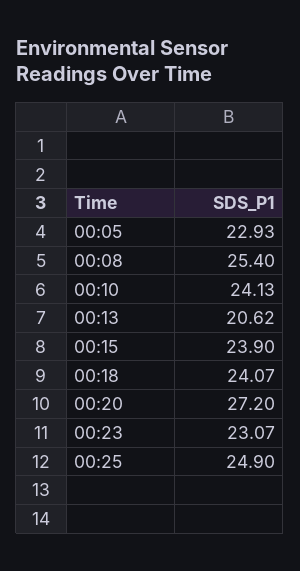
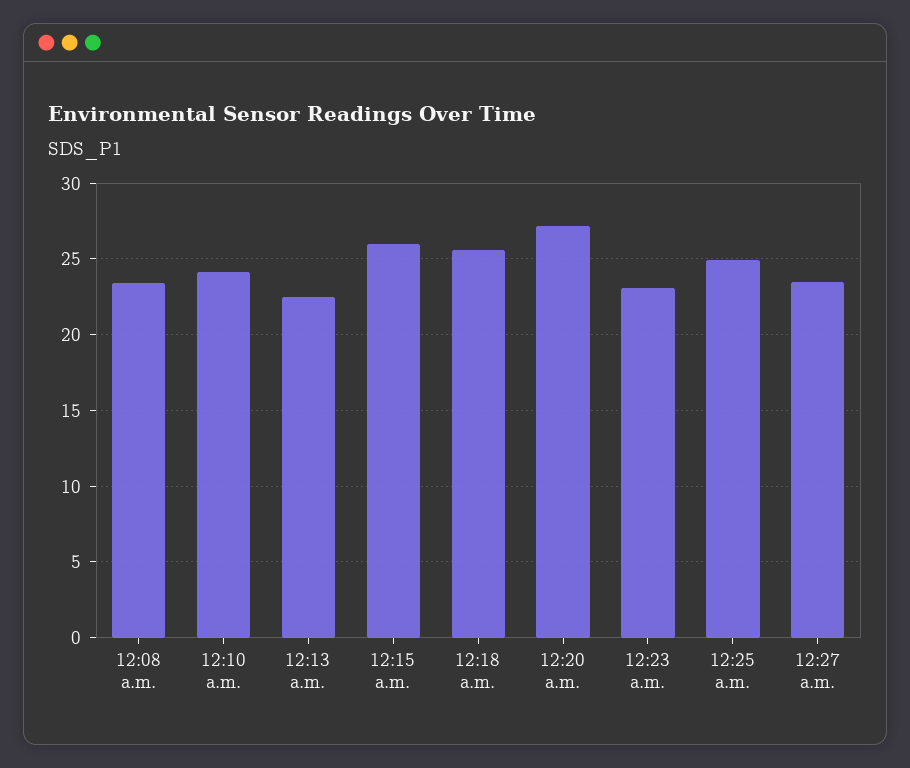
00:05: 22.93 -> none
00:08: 25.4 -> 23.5
00:13: 20.62 -> 22.5
00:15: 23.9 -> 26
00:18: 24.07 -> 25.5
12:27 a.m.: none -> 23.5

